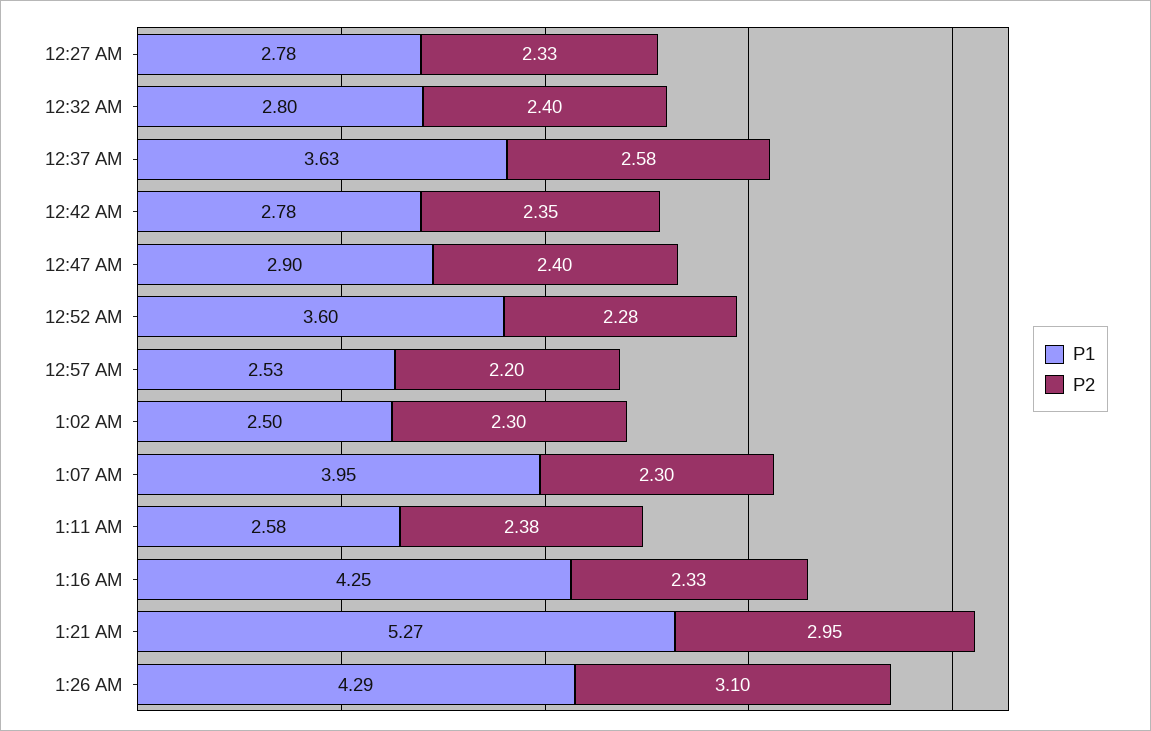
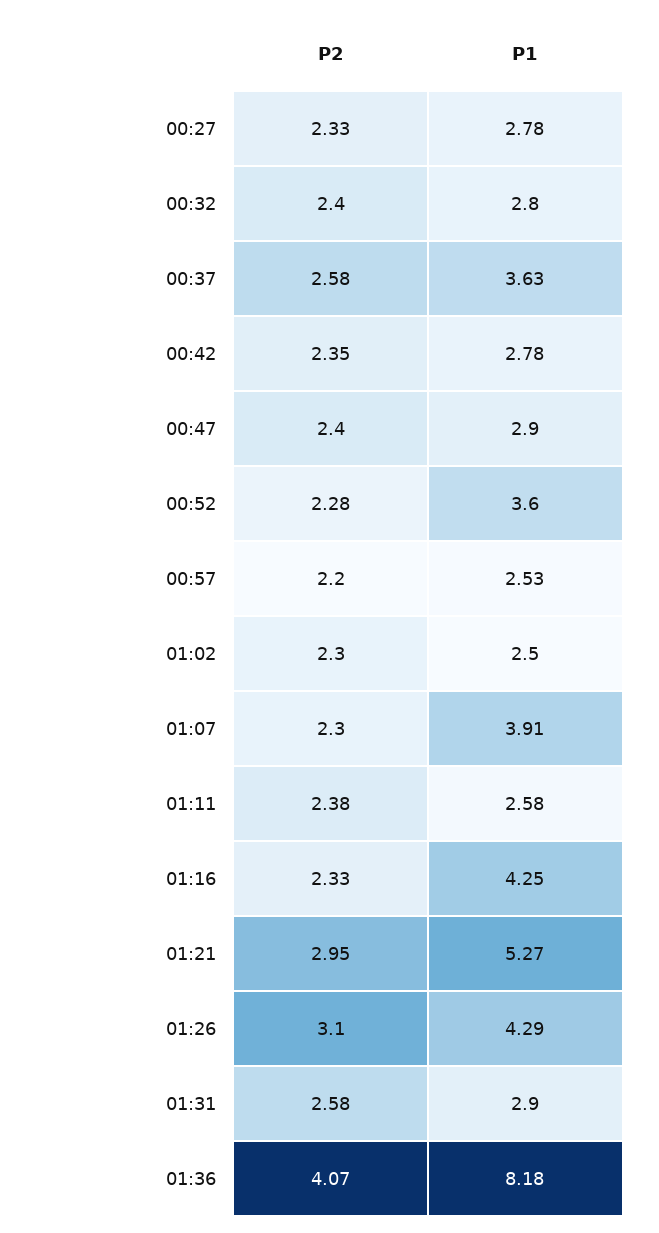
P1, 1:07 AM: 3.95 -> 3.91
P2, 01:31: none -> 2.58
P1, 01:31: none -> 2.9
P2, 01:36: none -> 4.07
P1, 01:36: none -> 8.18

